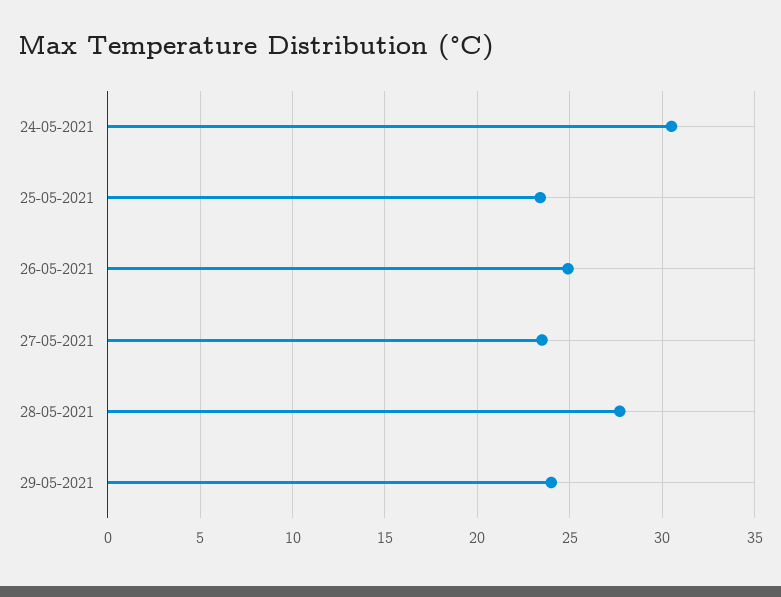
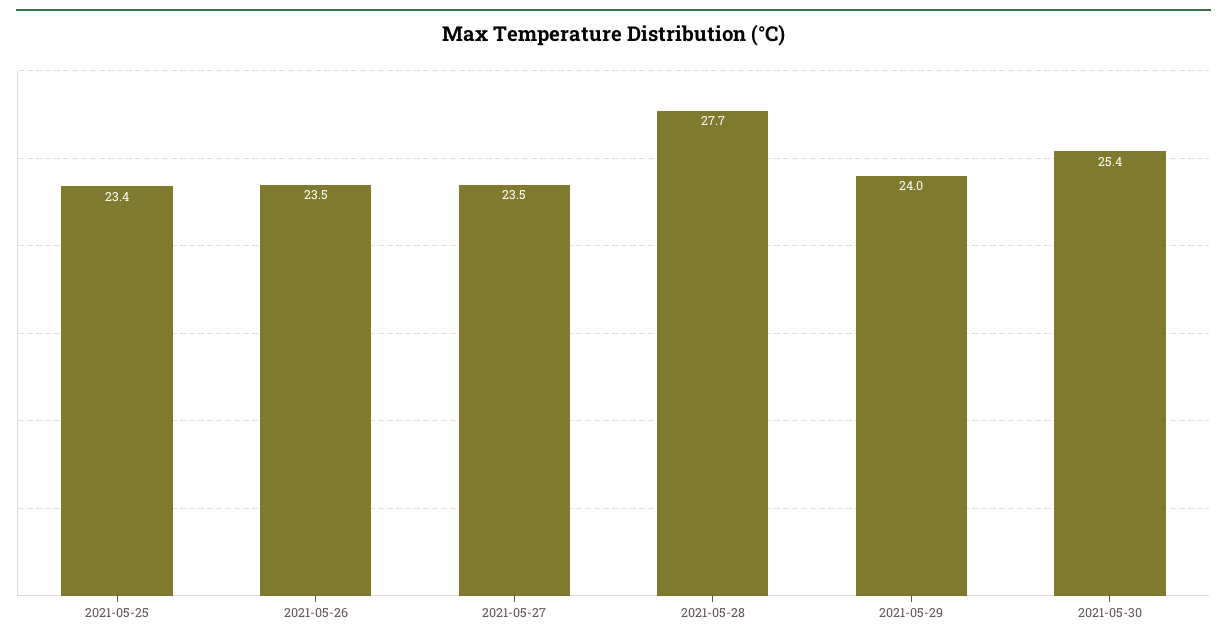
24-05-2021: 30.5 -> none
26-05-2021: 25 -> 23.5
2021-05-30: none -> 25.4

